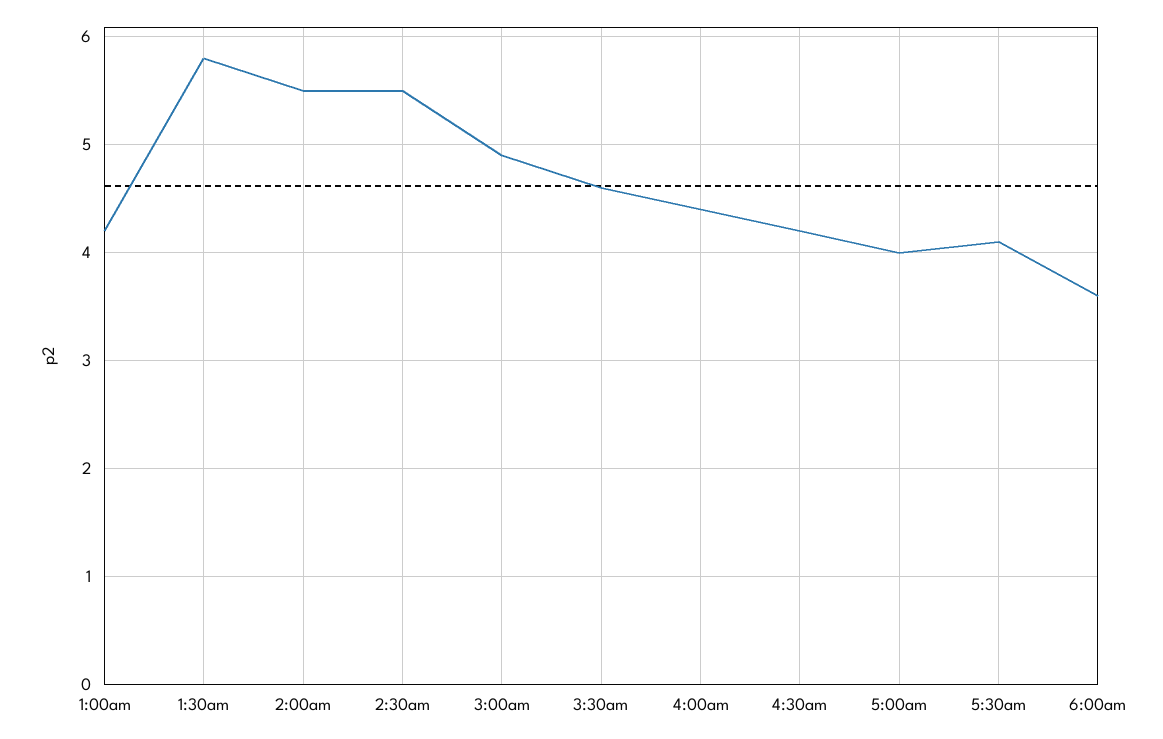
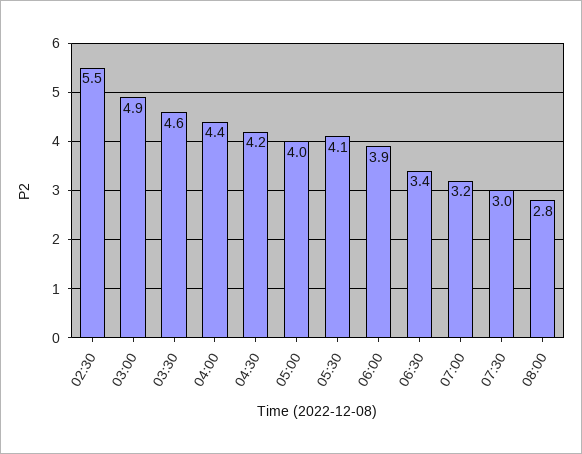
1:00am: 4.2 -> none
1:30am: 5.8 -> none
2:00am: 5.5 -> none
6:00am: 3.6 -> 3.9
06:30: none -> 3.4
07:00: none -> 3.2
07:30: none -> 3
08:00: none -> 2.8

